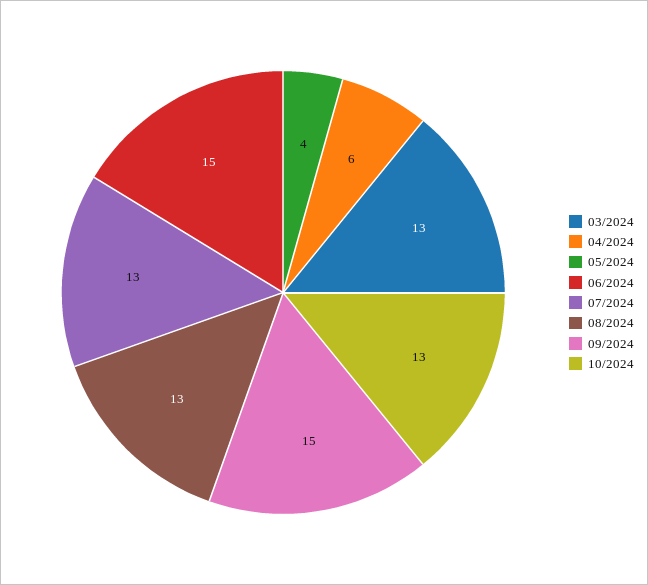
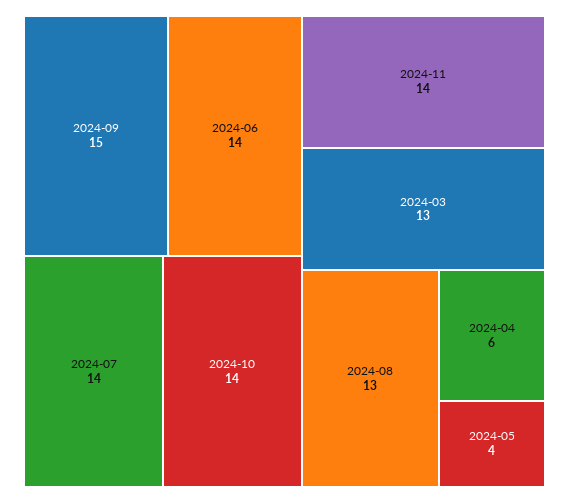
06/2024: 15 -> 14
07/2024: 13 -> 14
10/2024: 13 -> 14
2024-11: none -> 14

